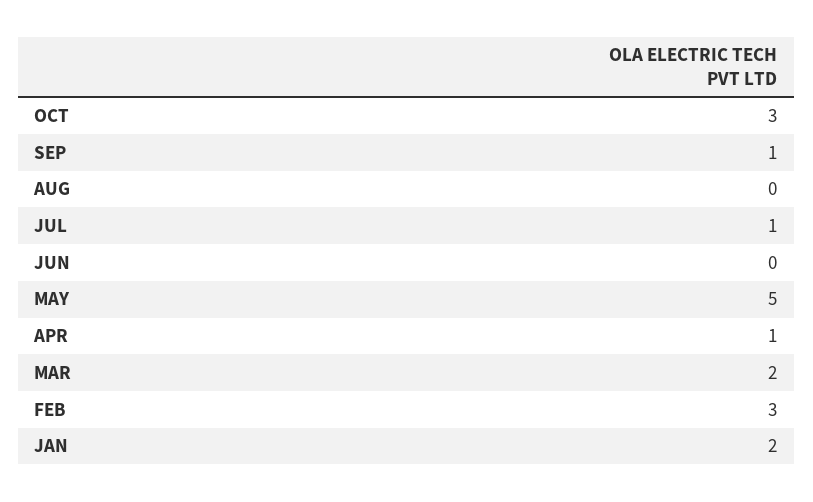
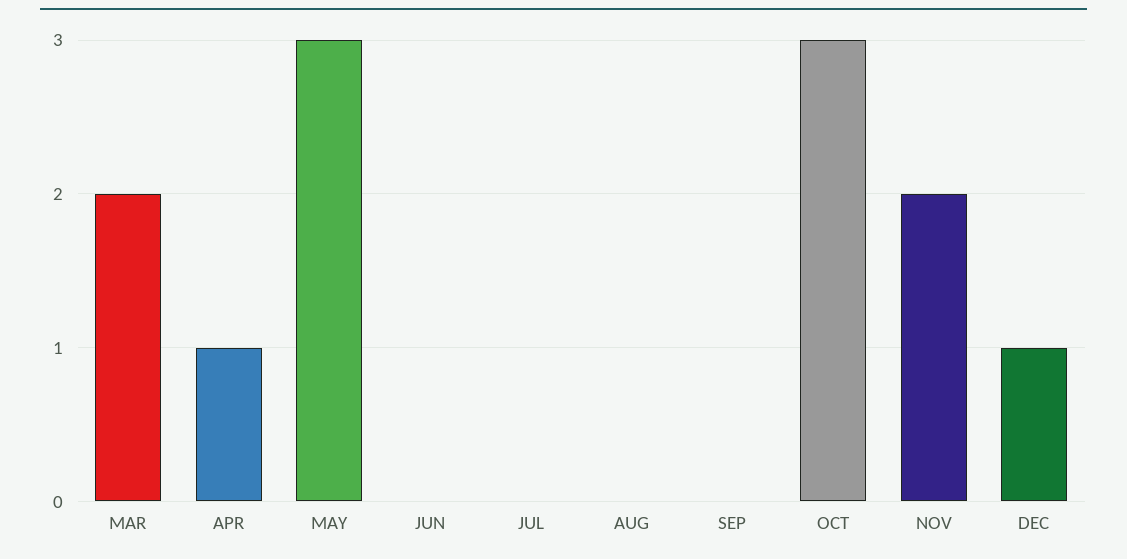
SEP: 1 -> 0
JUL: 1 -> 0
MAY: 5 -> 3
FEB: 3 -> none
JAN: 2 -> none
NOV: none -> 2
DEC: none -> 1

